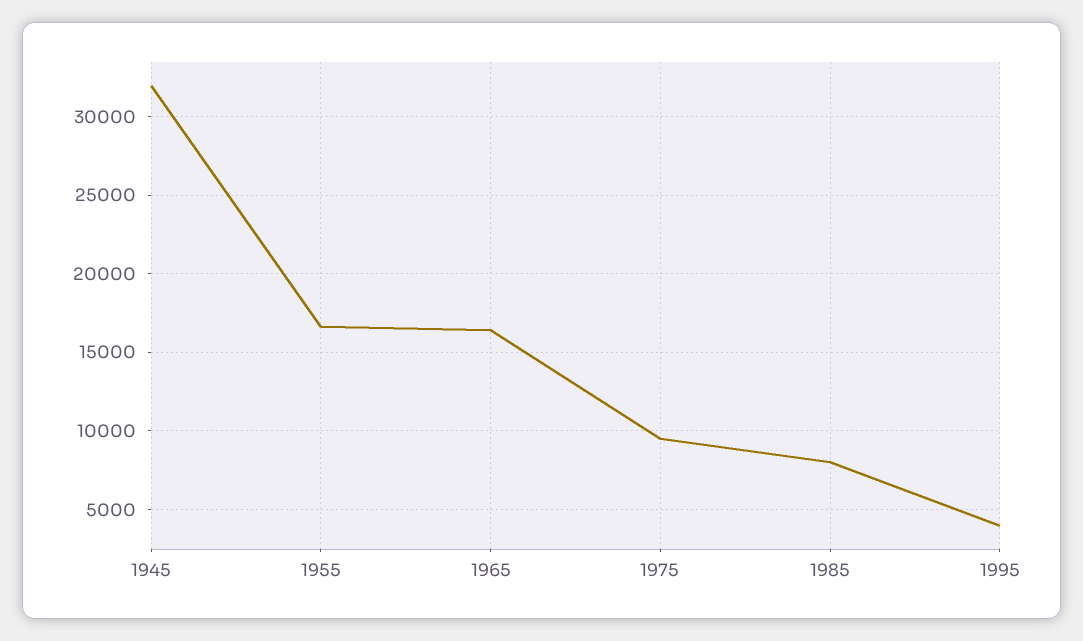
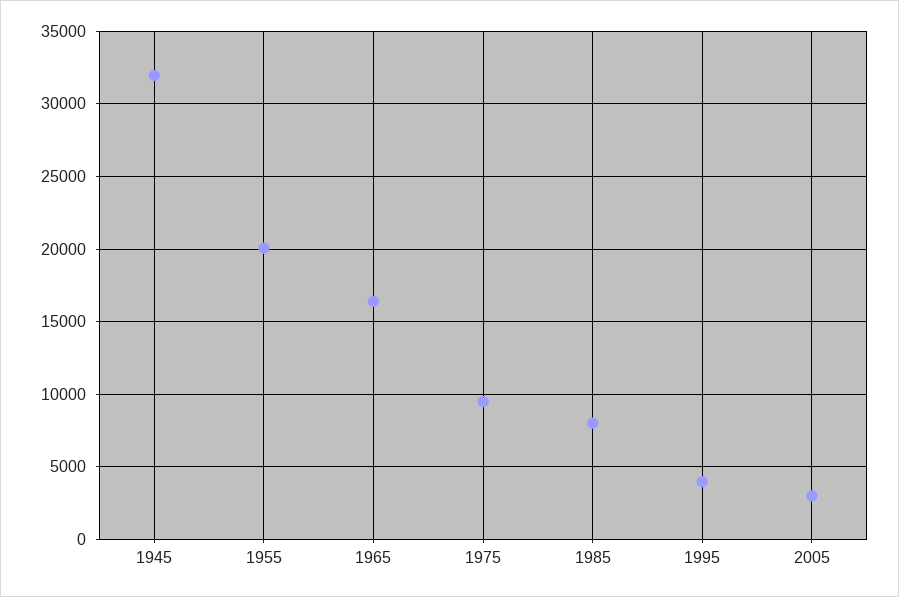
1955: 16500 -> 20000
2005: none -> 3000

